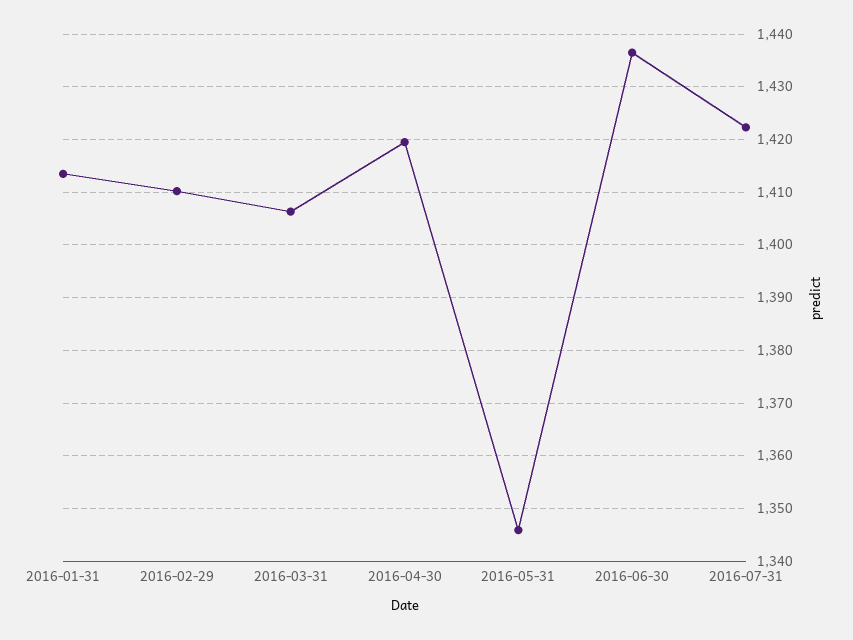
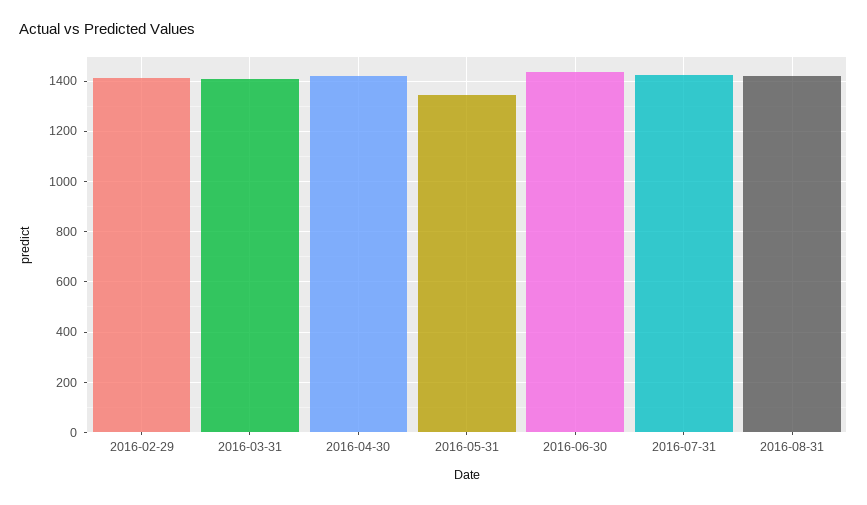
2016-01-31: 1414 -> none
2016-08-31: none -> 1425

